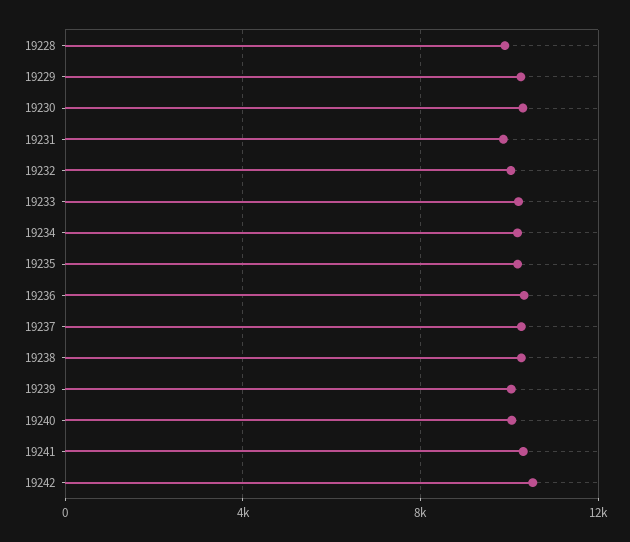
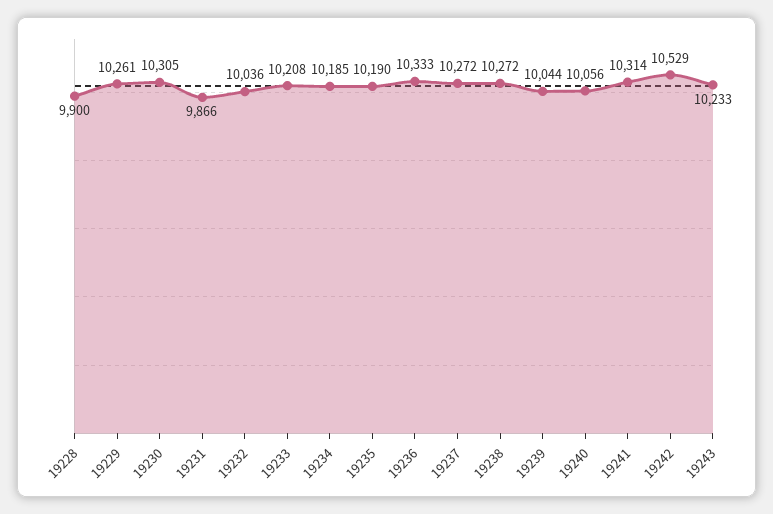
19243: none -> 10233

